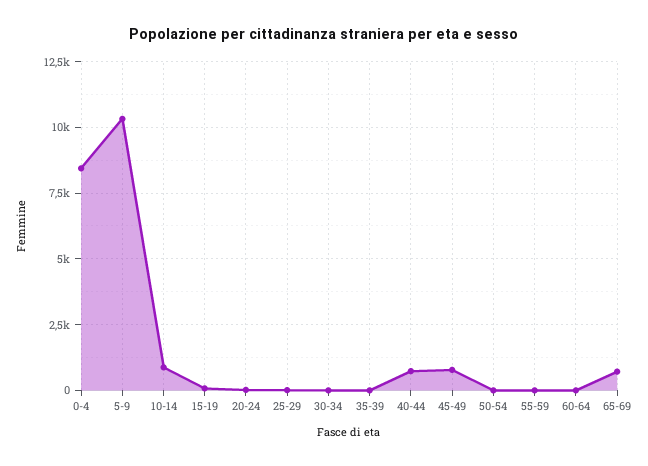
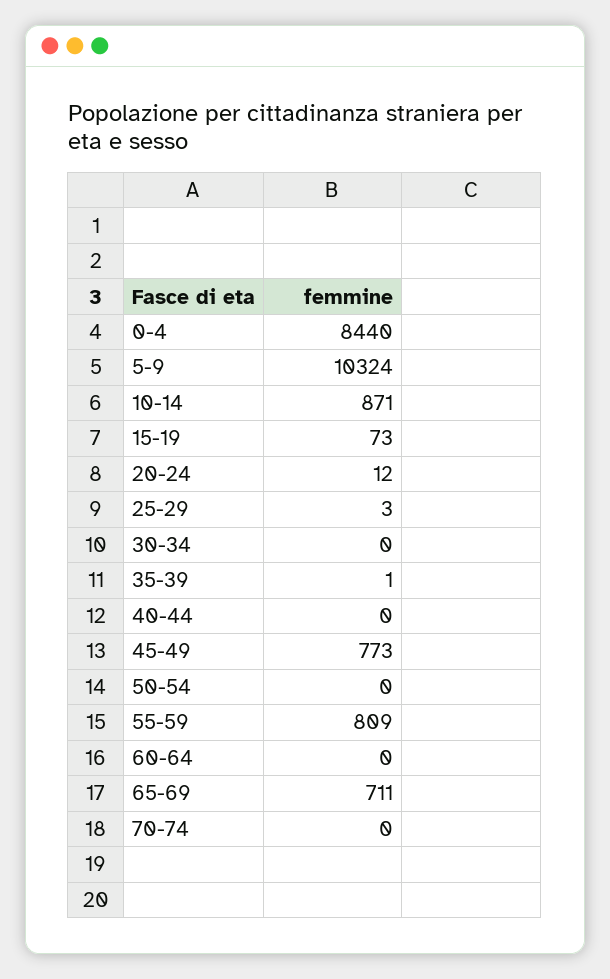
40-44: 750 -> 0
55-59: 0 -> 809
70-74: none -> 0

